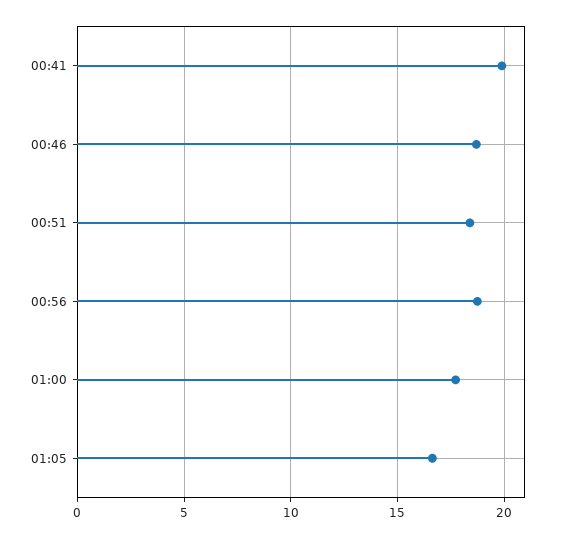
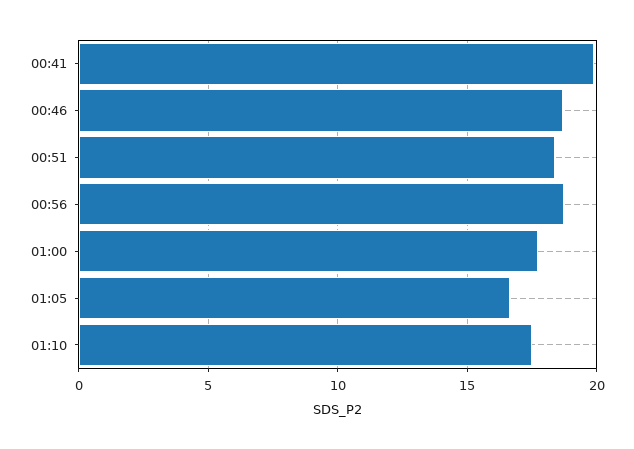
01:10: none -> 17.5

